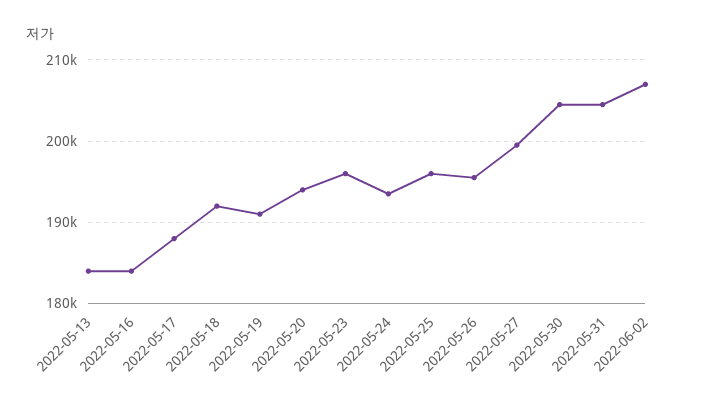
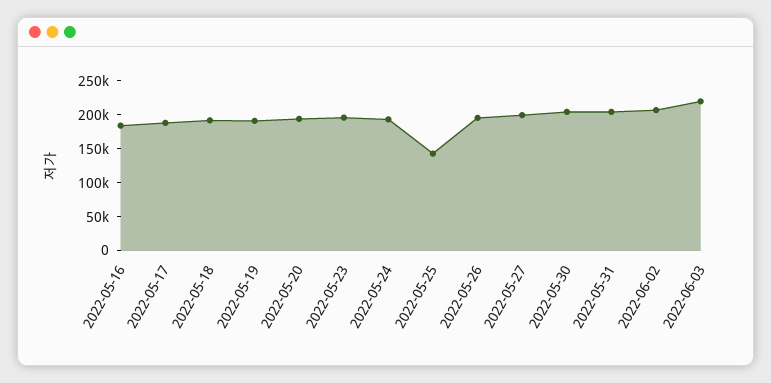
2022-05-13: 184000 -> none
2022-05-25: 196000 -> 150000
2022-06-03: none -> 225000

